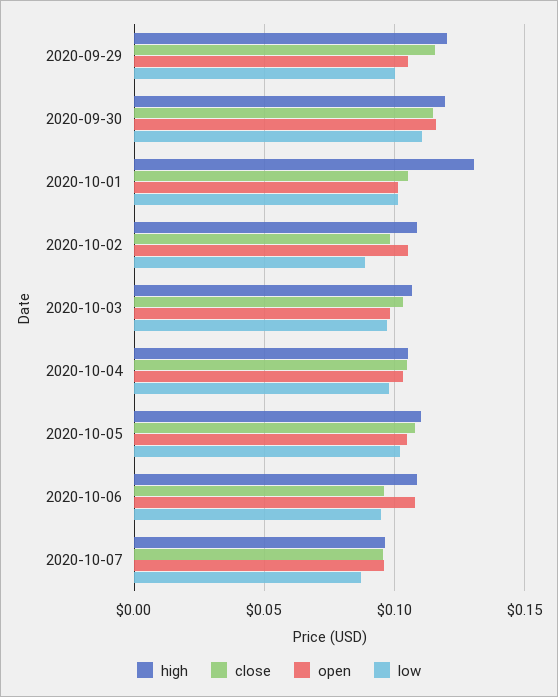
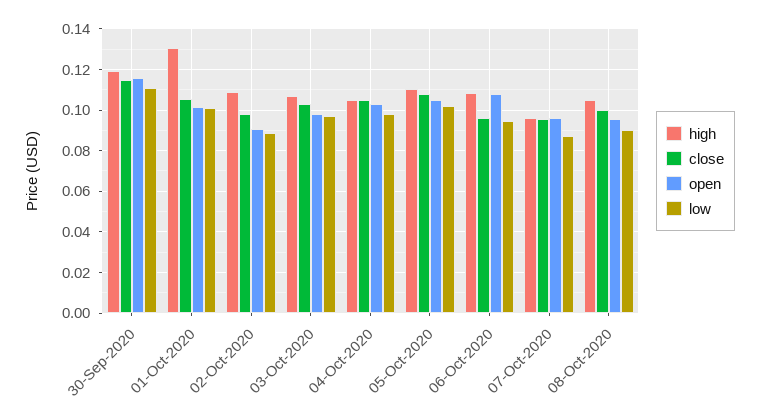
high, 2020-09-29: 0.12 -> none
close, 2020-09-29: 0.115 -> none
open, 2020-09-29: 0.105 -> none
low, 2020-09-29: 0.1 -> none
open, 2020-10-02: 0.105 -> 0.09
high, 08-Oct-2020: none -> 0.105
close, 08-Oct-2020: none -> 0.1
open, 08-Oct-2020: none -> 0.095
low, 08-Oct-2020: none -> 0.09

